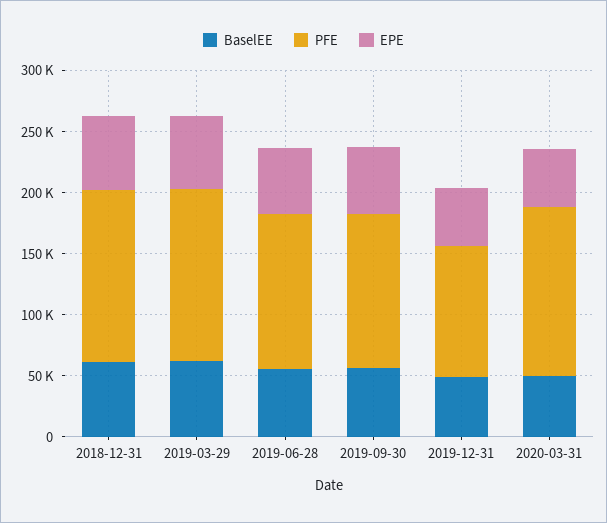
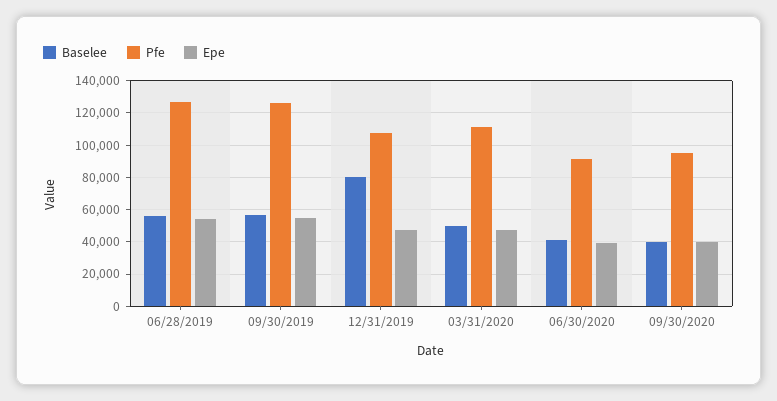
BaselEE, 2018-12-31: 60000 -> none
PFE, 2018-12-31: 140000 -> none
EPE, 2018-12-31: 60000 -> none
BaselEE, 2019-03-29: 60000 -> none
PFE, 2019-03-29: 140000 -> none
EPE, 2019-03-29: 60000 -> none
BaselEE, 2019-12-31: 50000 -> 80000
PFE, 2020-03-31: 140000 -> 110000
BaselEE, 06/30/2020: none -> 40000
PFE, 06/30/2020: none -> 90000
EPE, 06/30/2020: none -> 40000
BaselEE, 09/30/2020: none -> 40000
PFE, 09/30/2020: none -> 95000
EPE, 09/30/2020: none -> 40000

